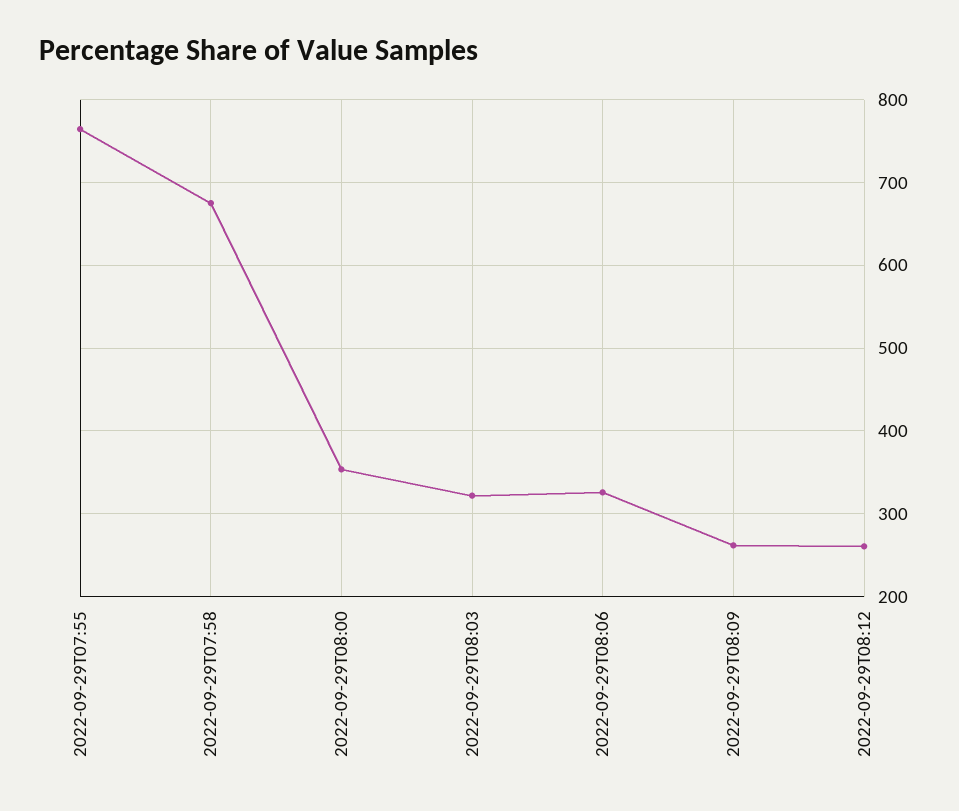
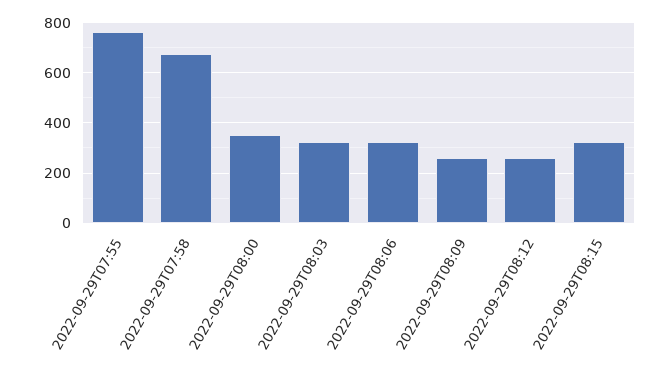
2022-09-29T08:15: none -> 325

